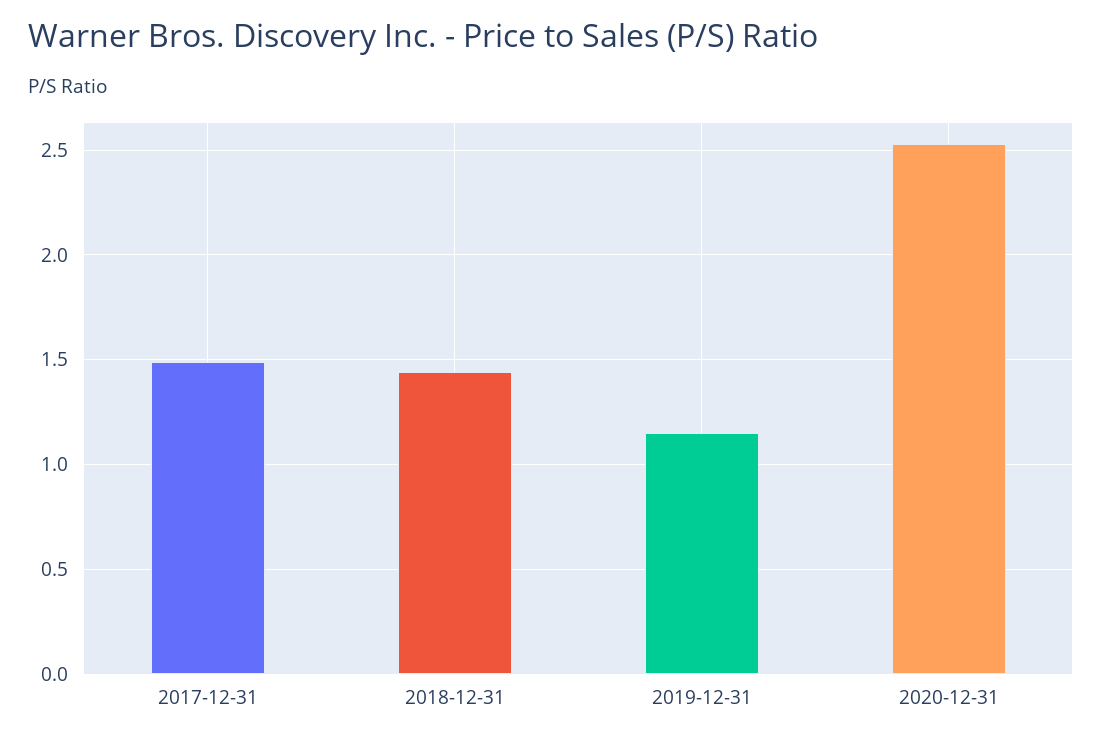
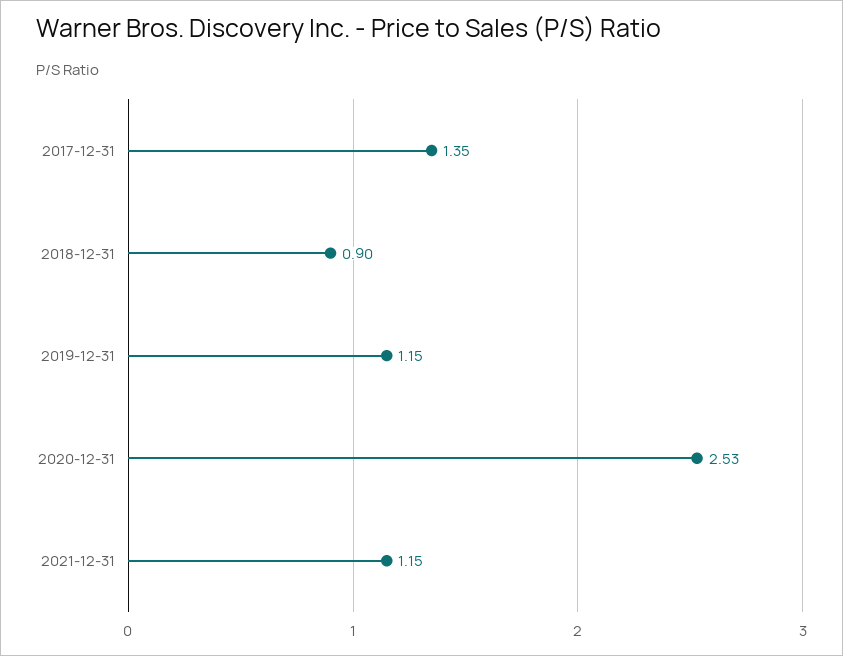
2017-12-31: 1.5 -> 1.35
2018-12-31: 1.45 -> 0.9
2021-12-31: none -> 1.15

